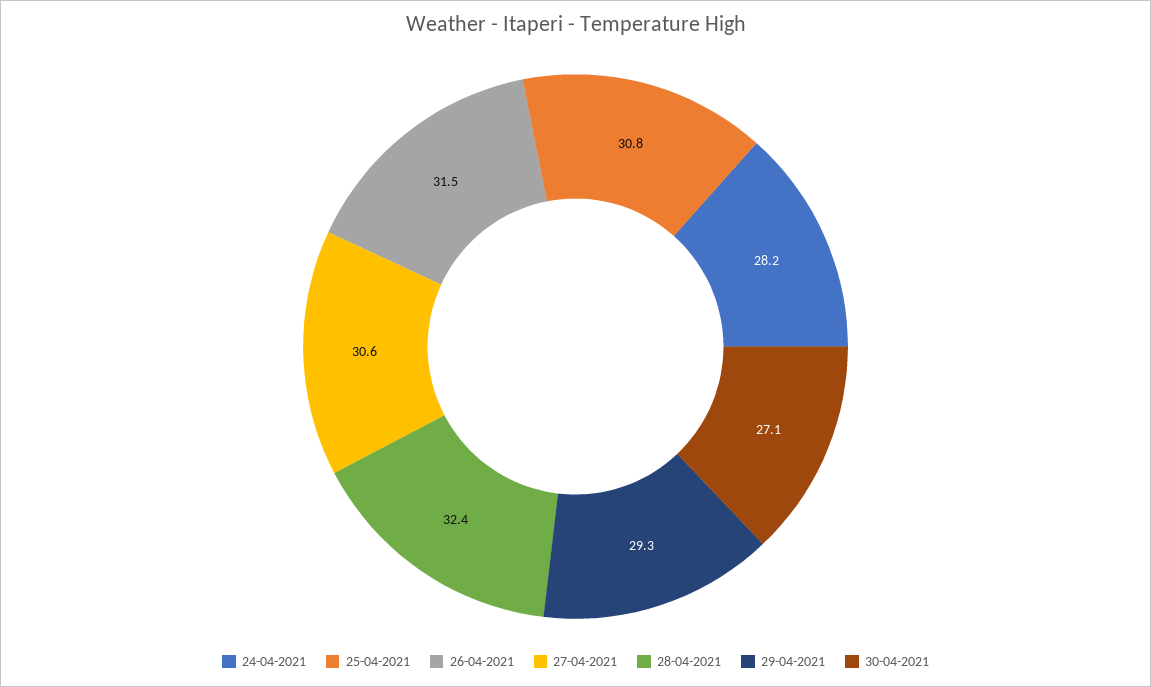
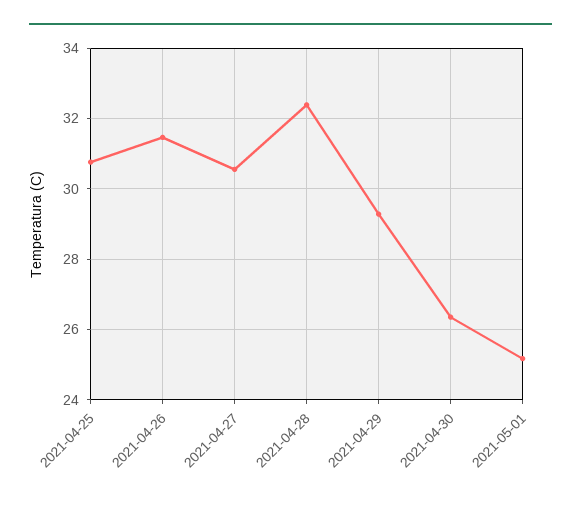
24-04-2021: 28.2 -> none
30-04-2021: 27.1 -> 26.4
2021-05-01: none -> 25.2

